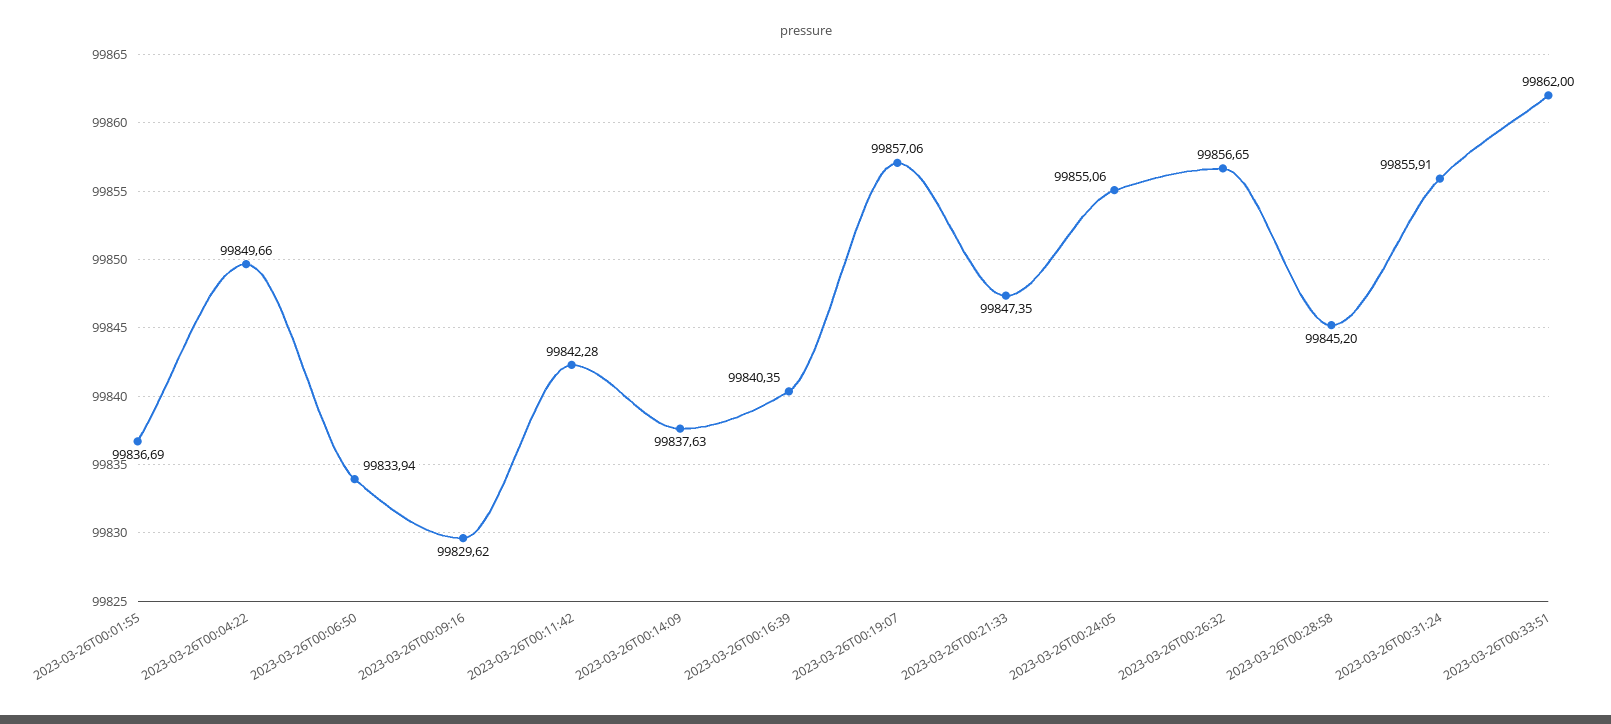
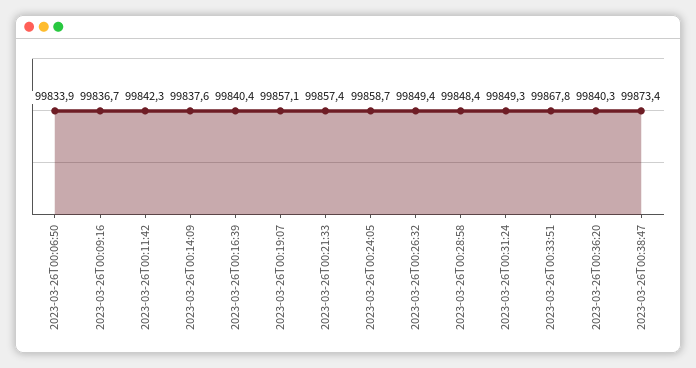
2023-03-26T00:01:55: 99836.69 -> none
2023-03-26T00:04:22: 99849.66 -> none
2023-03-26T00:09:16: 99829.62 -> 99836.7
2023-03-26T00:21:33: 99847.35 -> 99857.4
2023-03-26T00:24:05: 99855.06 -> 99858.7
2023-03-26T00:26:32: 99856.65 -> 99849.4
2023-03-26T00:28:58: 99845.2 -> 99848.4
2023-03-26T00:31:24: 99855.91 -> 99849.3
2023-03-26T00:33:51: 99862 -> 99867.8
2023-03-26T00:36:20: none -> 99840.3
2023-03-26T00:38:47: none -> 99873.4

